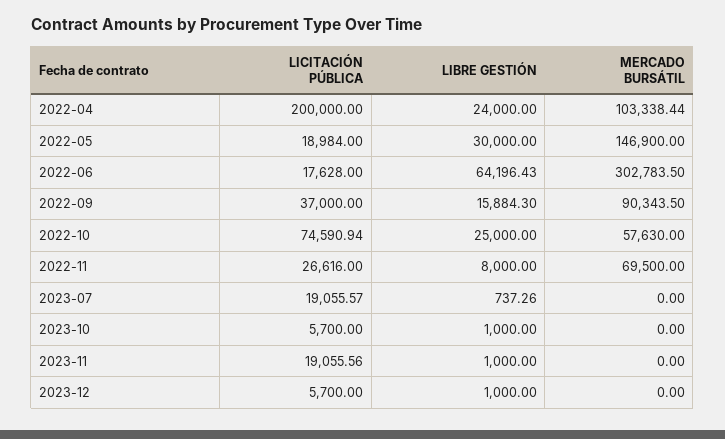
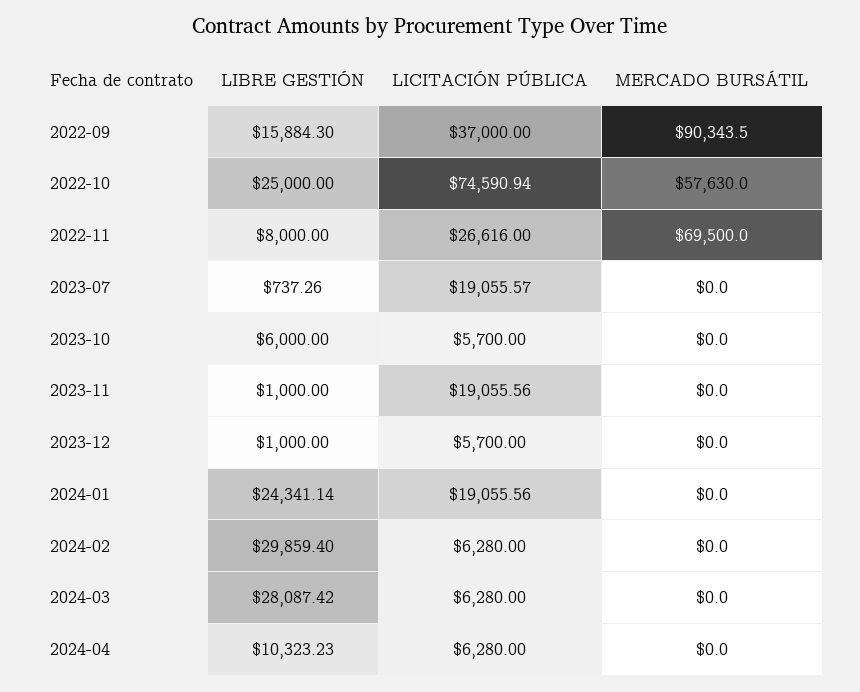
LICITACIÓN PÚBLICA, 2022-04: 200000 -> none
LIBRE GESTIÓN, 2022-04: 24000 -> none
MERCADO BURSÁTIL, 2022-04: 103338.44 -> none
LICITACIÓN PÚBLICA, 2022-05: 18984 -> none
LIBRE GESTIÓN, 2022-05: 30000 -> none
MERCADO BURSÁTIL, 2022-05: 146900 -> none
LICITACIÓN PÚBLICA, 2022-06: 17628 -> none
LIBRE GESTIÓN, 2022-06: 64196.43 -> none
MERCADO BURSÁTIL, 2022-06: 302783.5 -> none
LIBRE GESTIÓN, 2023-10: 1000 -> 6000
LIBRE GESTIÓN, 2024-01: none -> 24341.14
LICITACIÓN PÚBLICA, 2024-01: none -> 19055.56
MERCADO BURSÁTIL, 2024-01: none -> 0
LIBRE GESTIÓN, 2024-02: none -> 29859.4
LICITACIÓN PÚBLICA, 2024-02: none -> 6280
MERCADO BURSÁTIL, 2024-02: none -> 0
LIBRE GESTIÓN, 2024-03: none -> 28087.42
LICITACIÓN PÚBLICA, 2024-03: none -> 6280
MERCADO BURSÁTIL, 2024-03: none -> 0
LIBRE GESTIÓN, 2024-04: none -> 10323.23
LICITACIÓN PÚBLICA, 2024-04: none -> 6280
MERCADO BURSÁTIL, 2024-04: none -> 0

